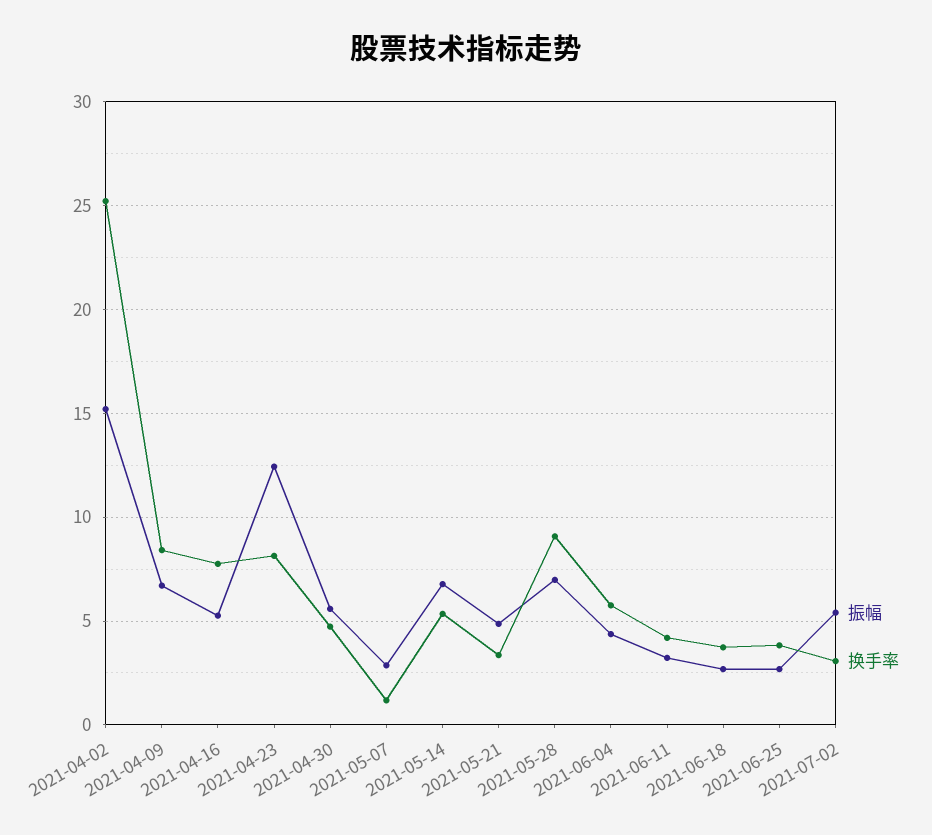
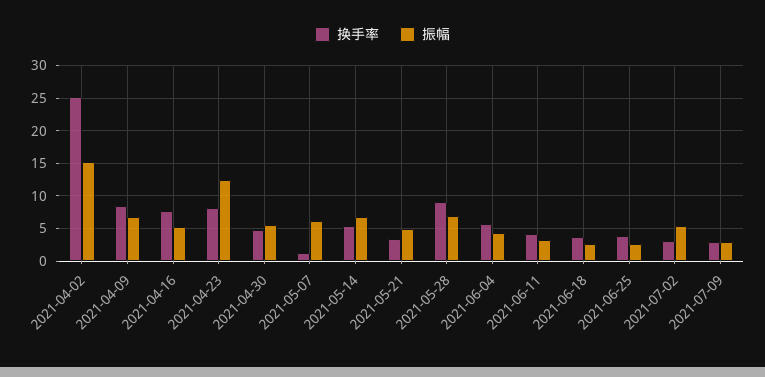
振幅, 2021-05-07: 3 -> 6
换手率, 2021-07-09: none -> 3
振幅, 2021-07-09: none -> 3

